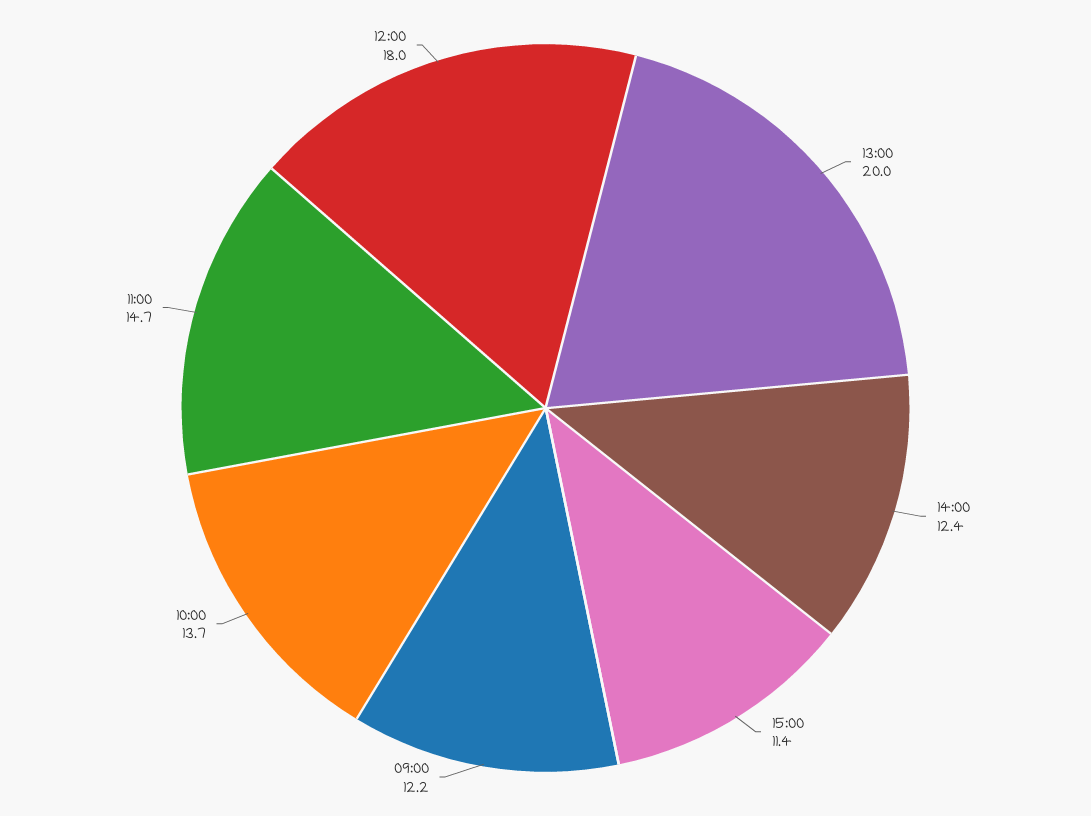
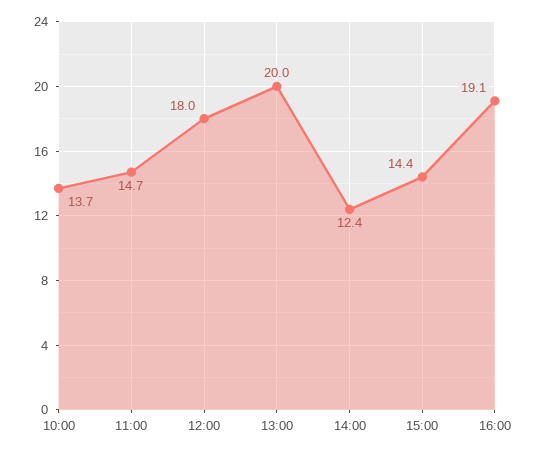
15:00: 11.4 -> 14.4
09:00: 12.2 -> none
16:00: none -> 19.1

